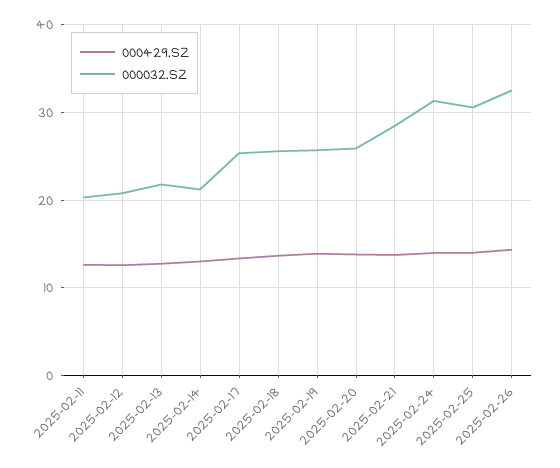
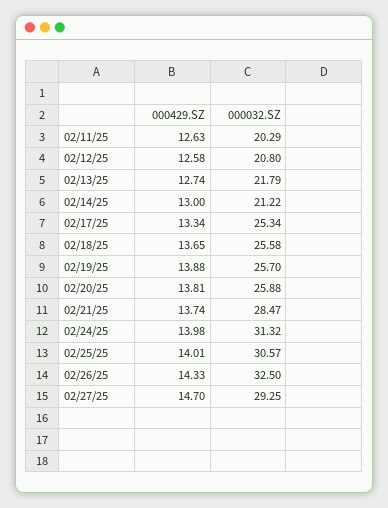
000429.SZ, 02/27/25: none -> 14.7
000032.SZ, 02/27/25: none -> 29.25

